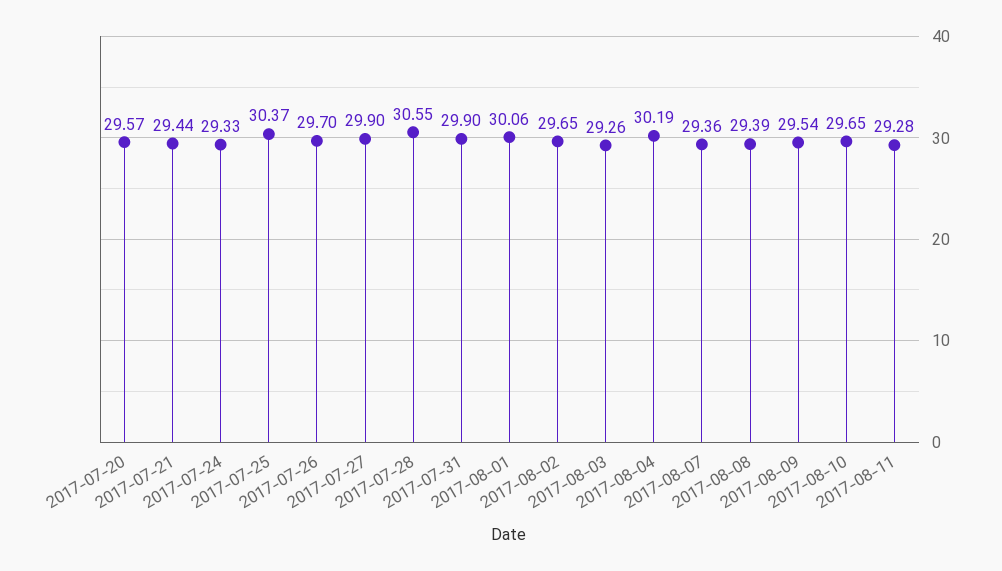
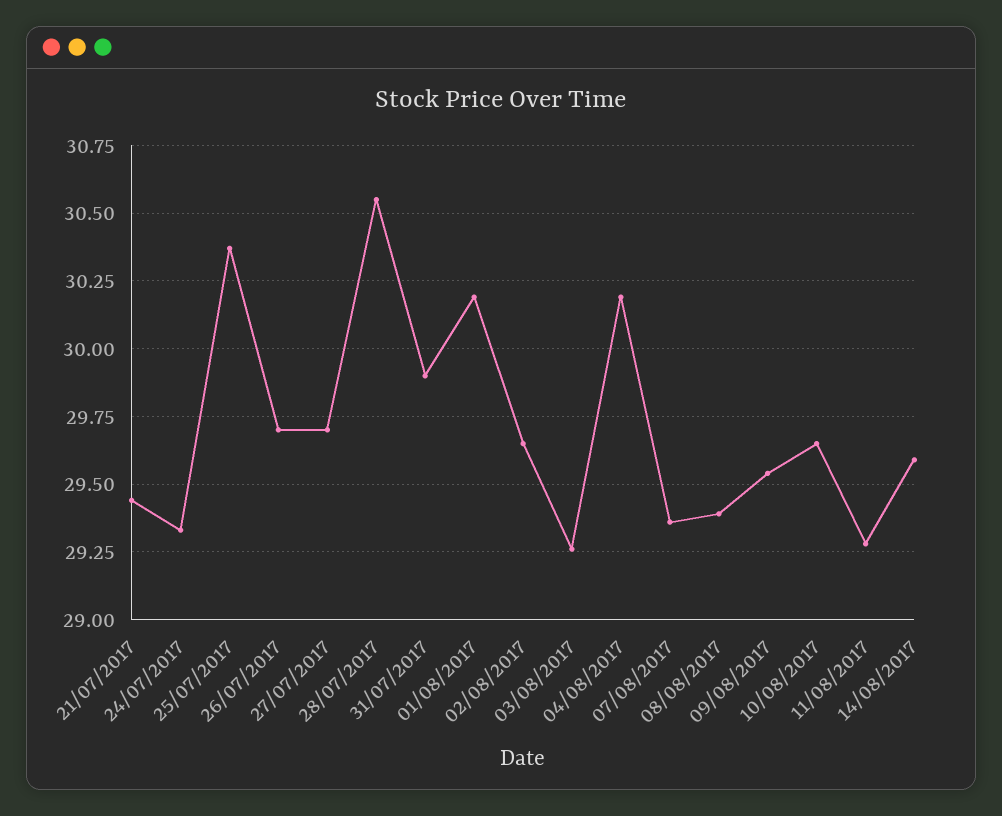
2017-07-20: 29.57 -> none
2017-07-27: 29.9 -> 29.7
2017-08-01: 30.06 -> 30.2
14/08/2017: none -> 29.6

